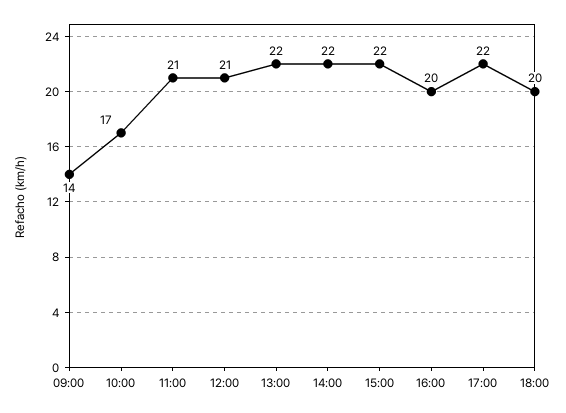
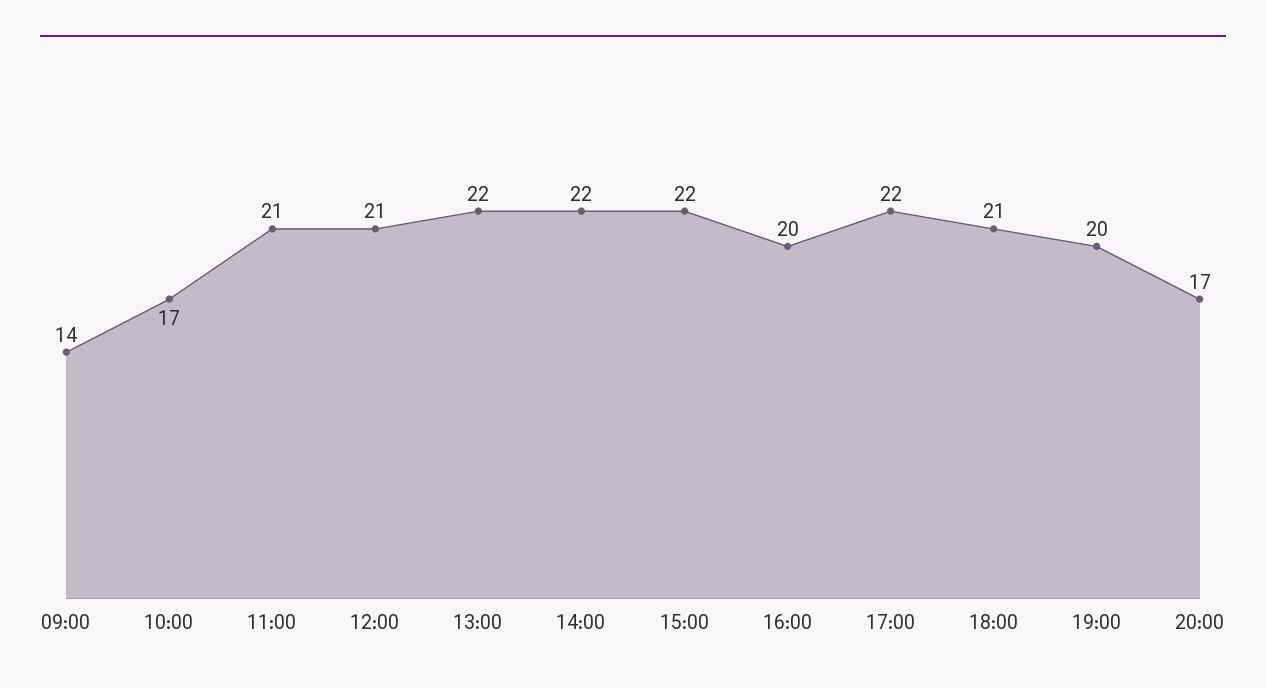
18:00: 20 -> 21
19:00: none -> 20
20:00: none -> 17

